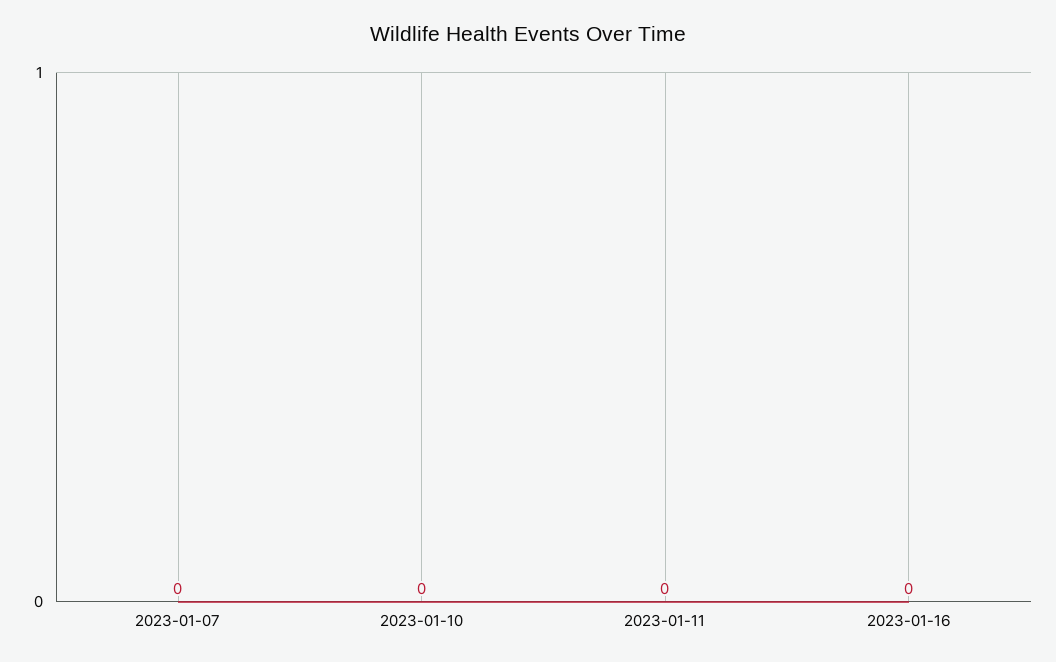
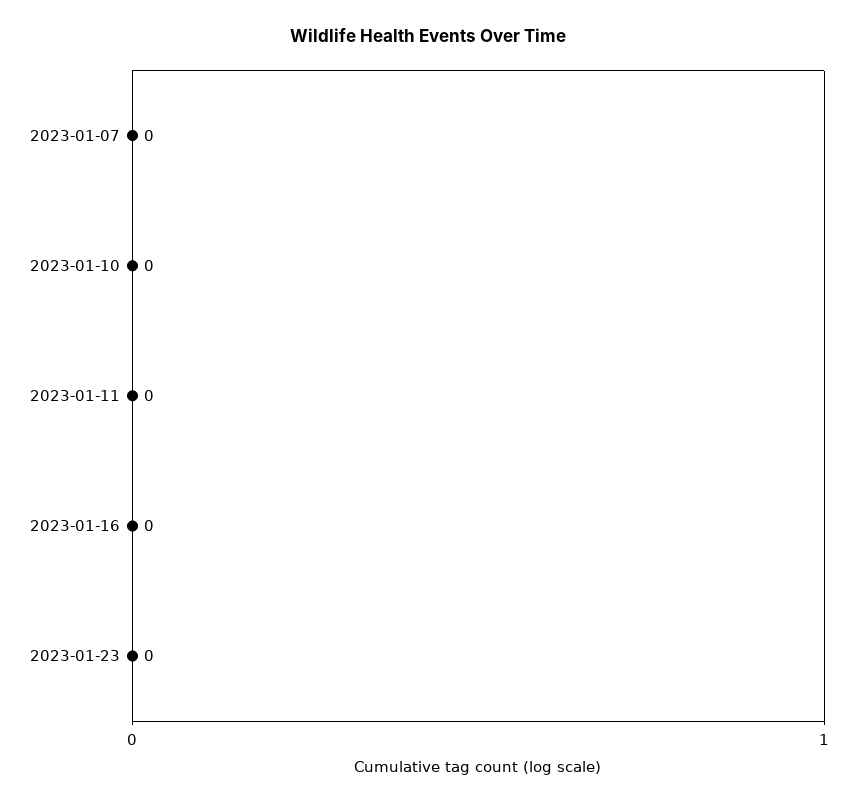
2023-01-23: none -> 0

